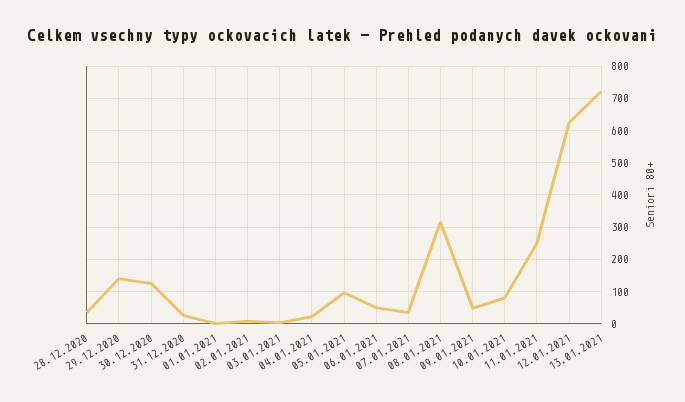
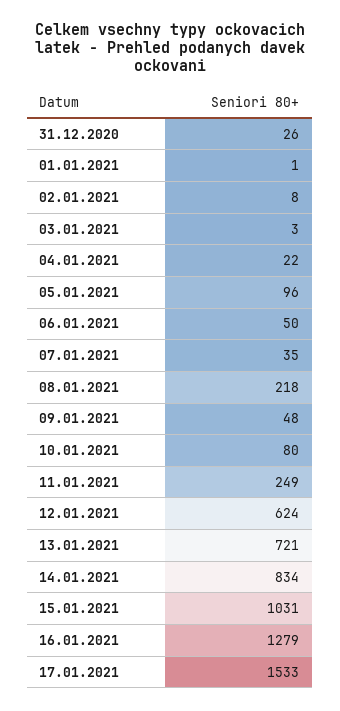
28.12.2020: 40 -> none
29.12.2020: 140 -> none
30.12.2020: 120 -> none
08.01.2021: 320 -> 218
14.01.2021: none -> 834
15.01.2021: none -> 1031
16.01.2021: none -> 1279
17.01.2021: none -> 1533

